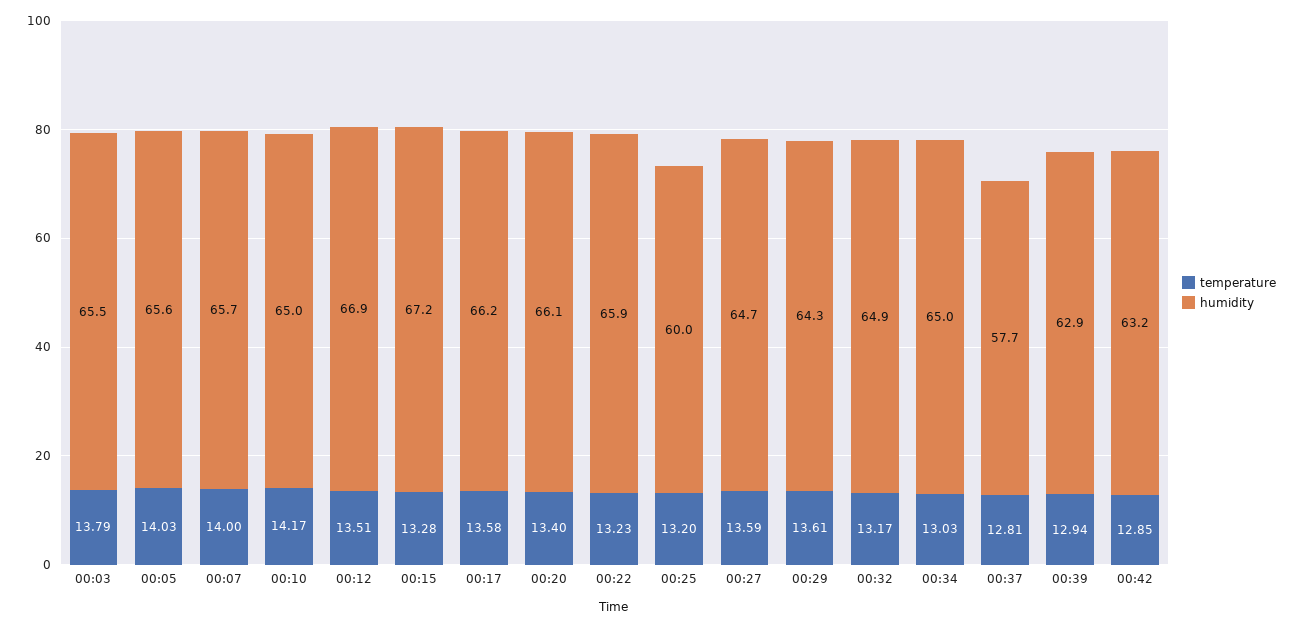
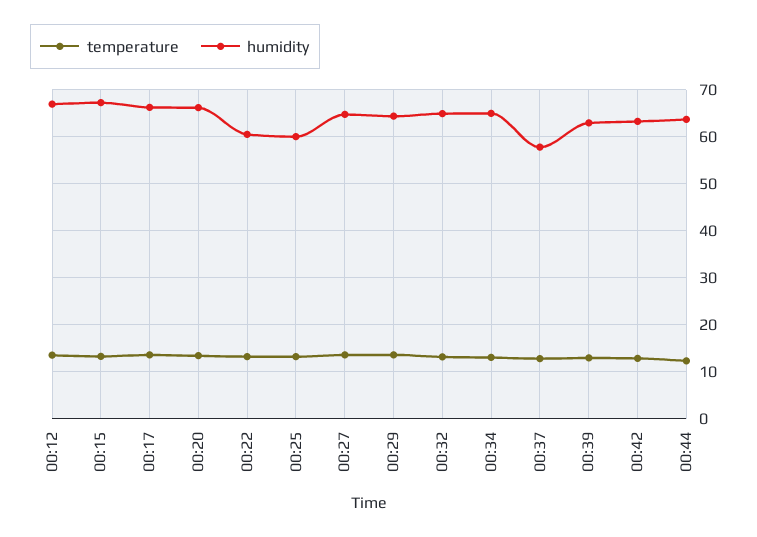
temperature, 00:03: 13.79 -> none
humidity, 00:03: 65.5 -> none
temperature, 00:05: 14.03 -> none
humidity, 00:05: 65.6 -> none
temperature, 00:07: 14 -> none
humidity, 00:07: 65.7 -> none
temperature, 00:10: 14.17 -> none
humidity, 00:10: 65 -> none
humidity, 00:22: 65.9 -> 60
temperature, 00:44: none -> 12
humidity, 00:44: none -> 64

